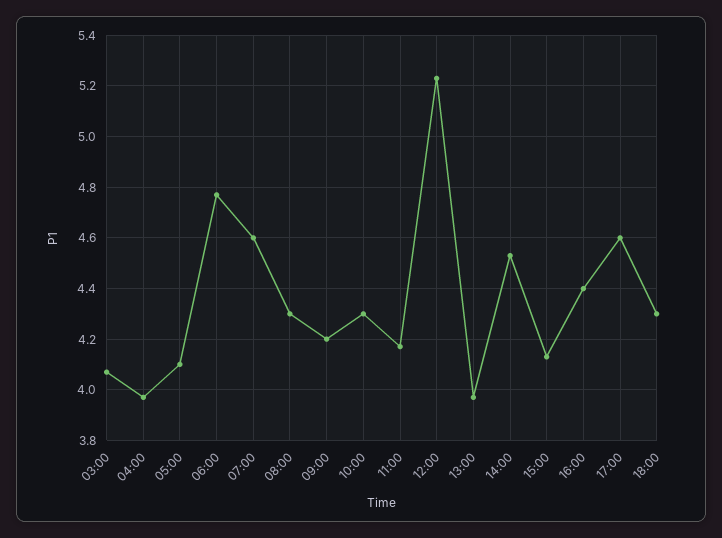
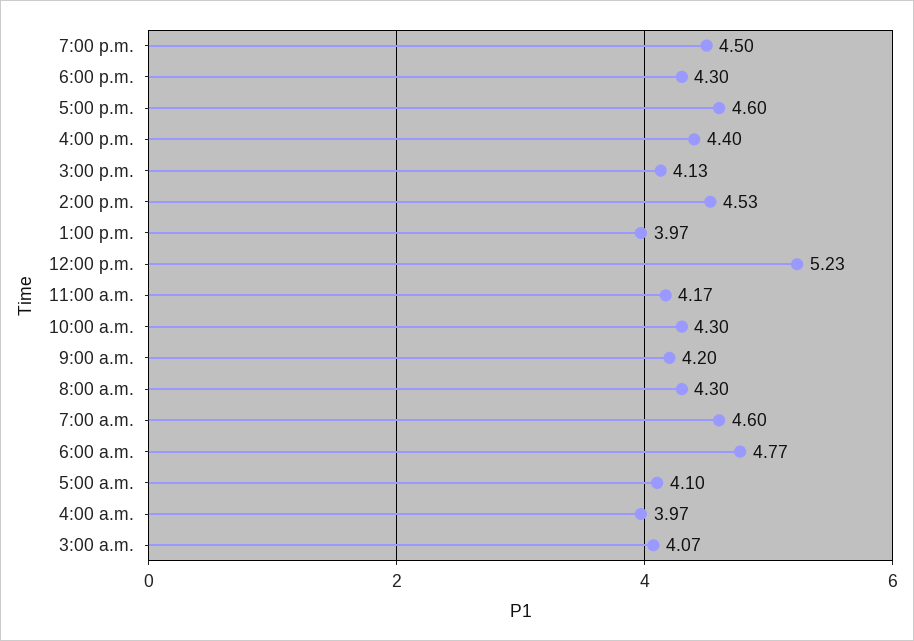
7:00 p.m.: none -> 4.5

